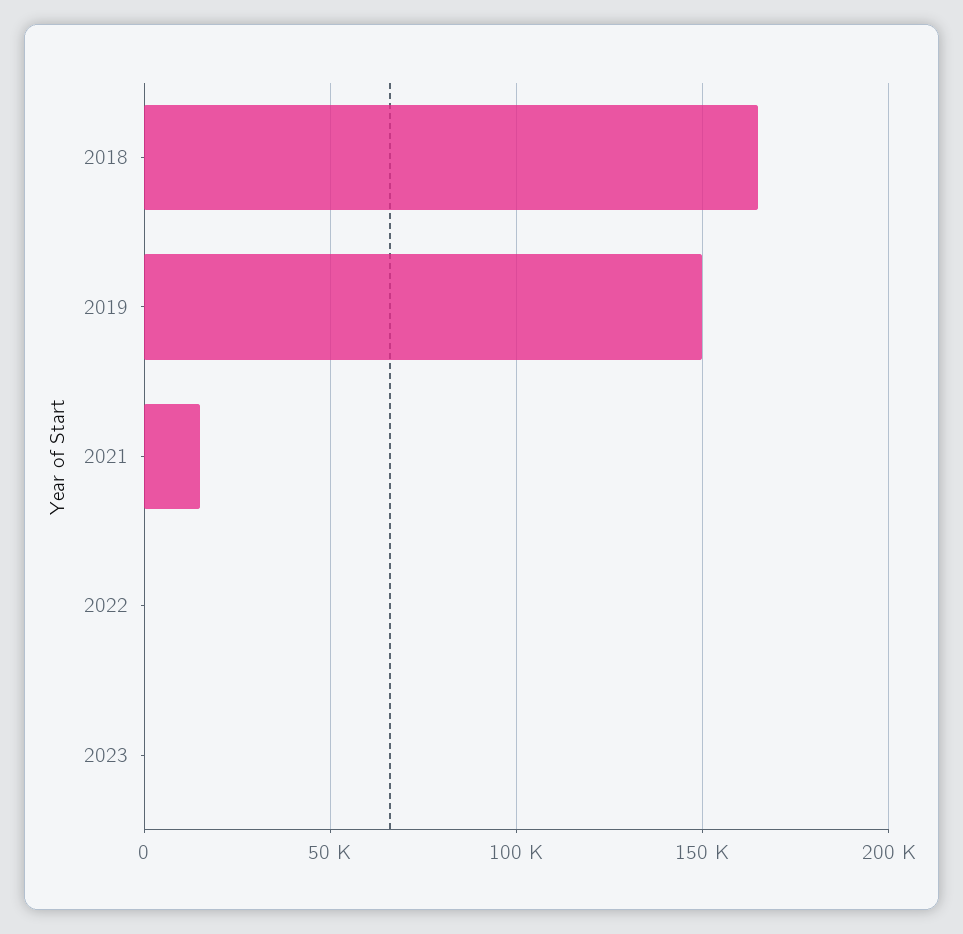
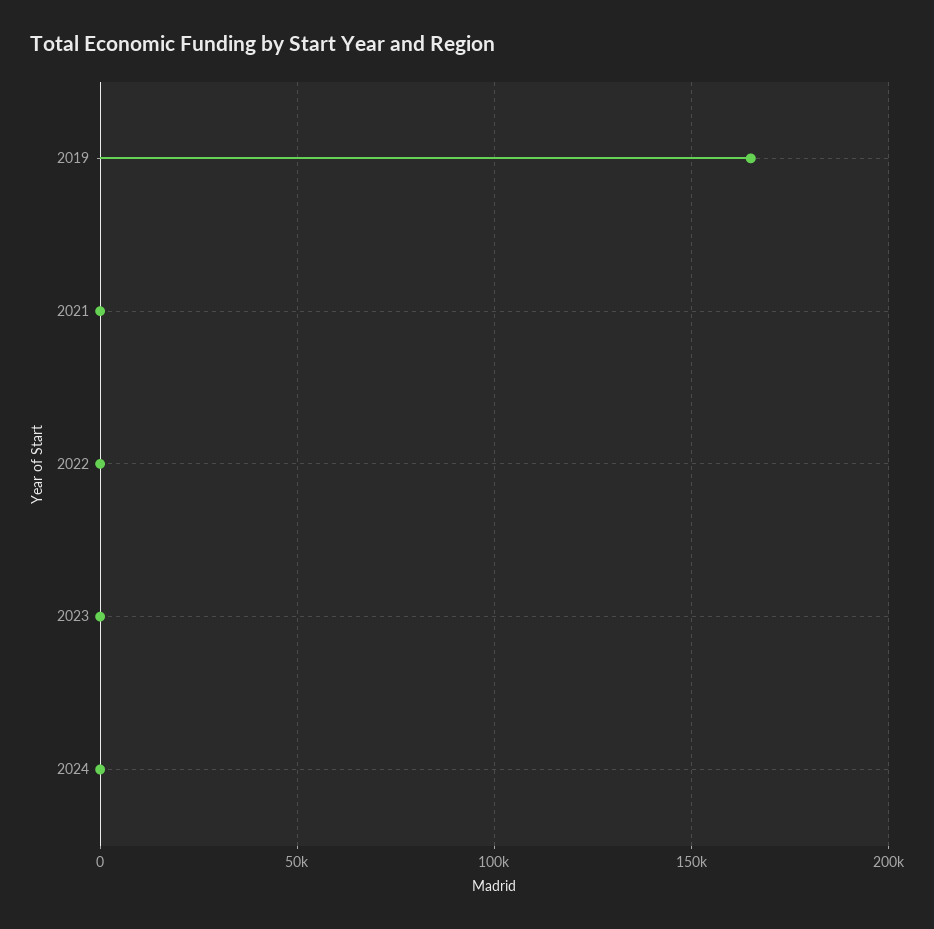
2018: 165000 -> none
2019: 150000 -> 165000
2021: 15000 -> 0
2024: none -> 0

